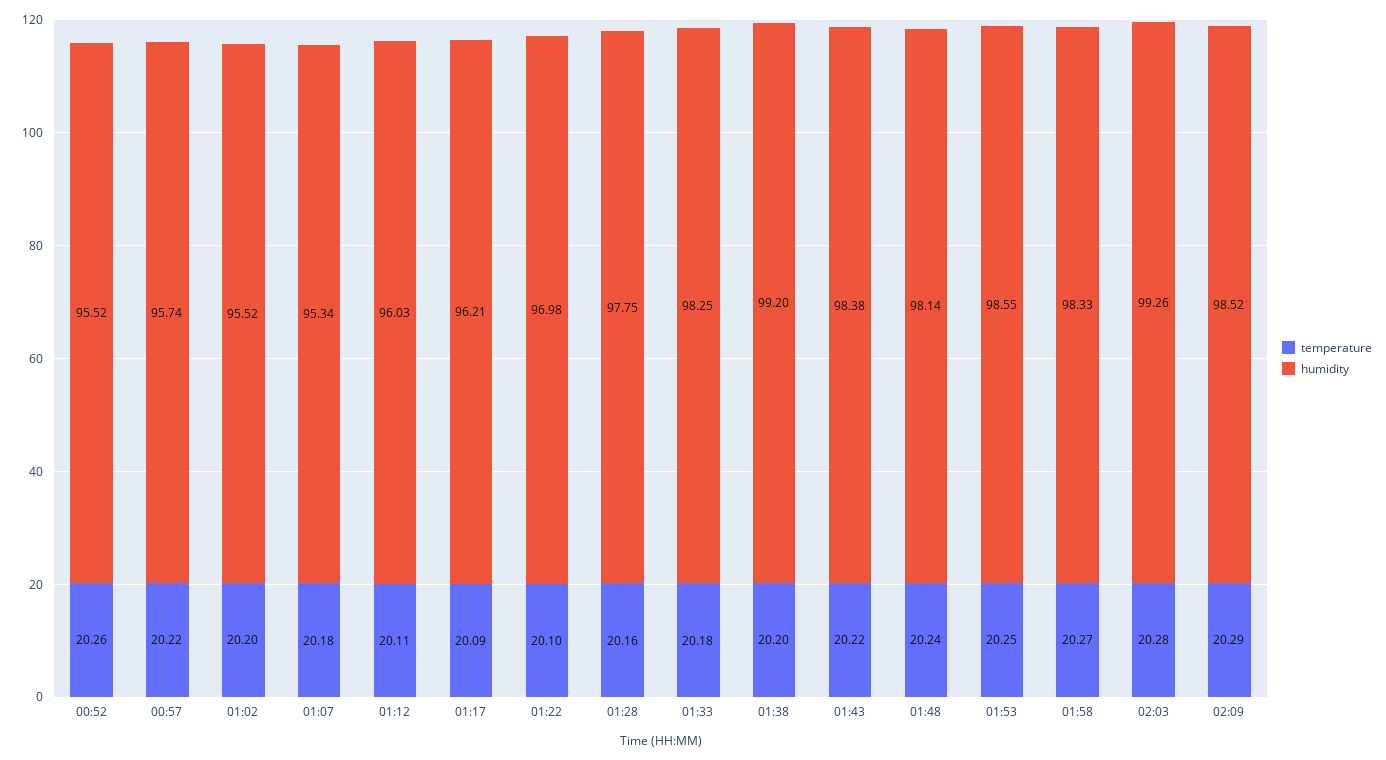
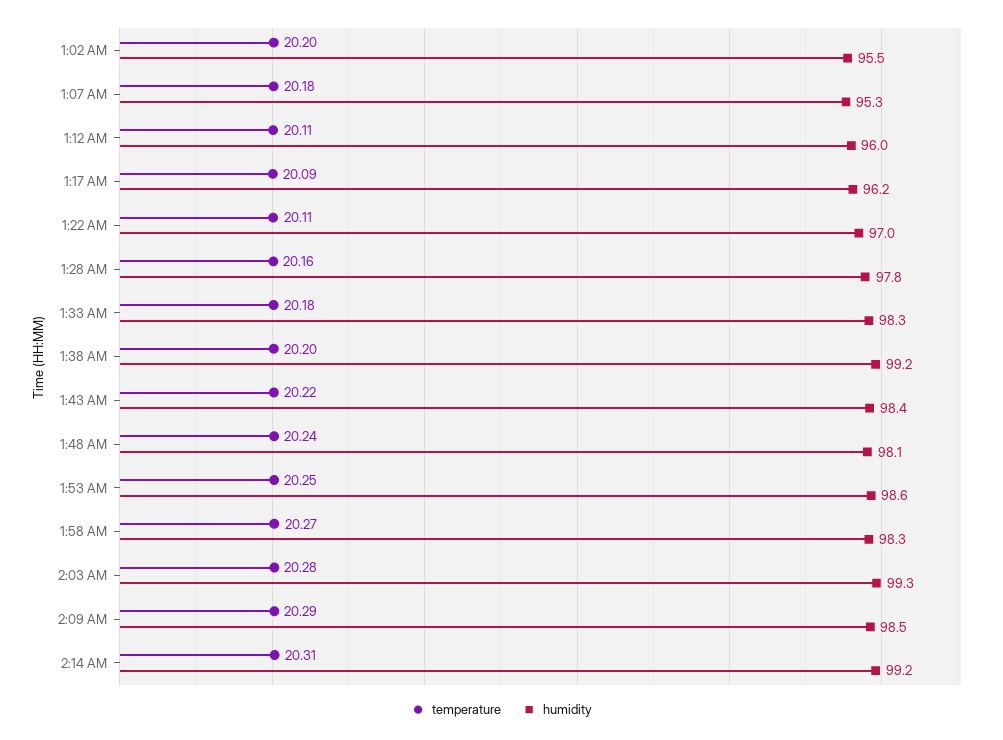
temperature, 00:52: 20.26 -> none
humidity, 00:52: 95.52 -> none
temperature, 00:57: 20.22 -> none
humidity, 00:57: 95.74 -> none
temperature, 01:22: 20.1 -> 20.11
temperature, 2:14 AM: none -> 20.31
humidity, 2:14 AM: none -> 99.2

